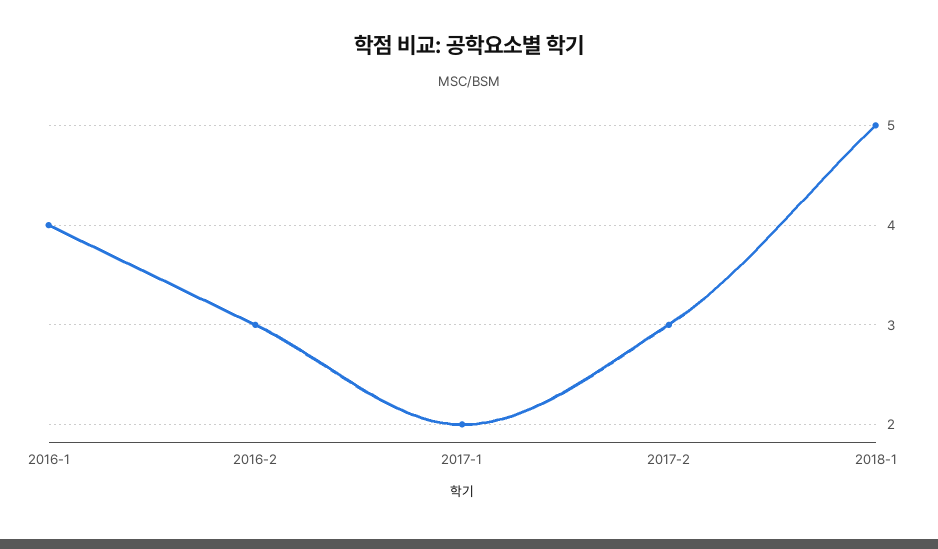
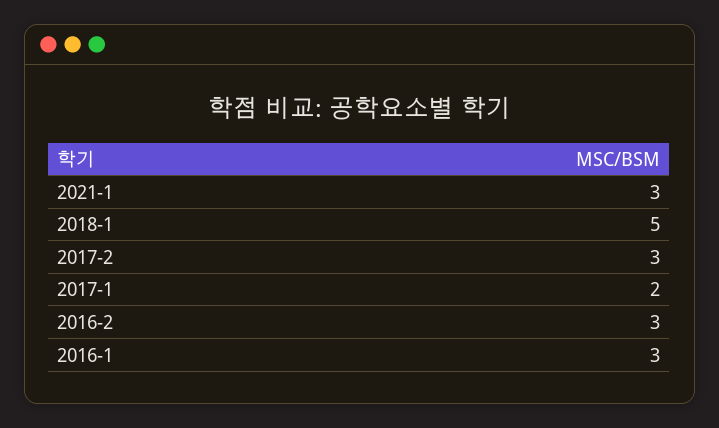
2016-1: 4 -> 3
2021-1: none -> 3

